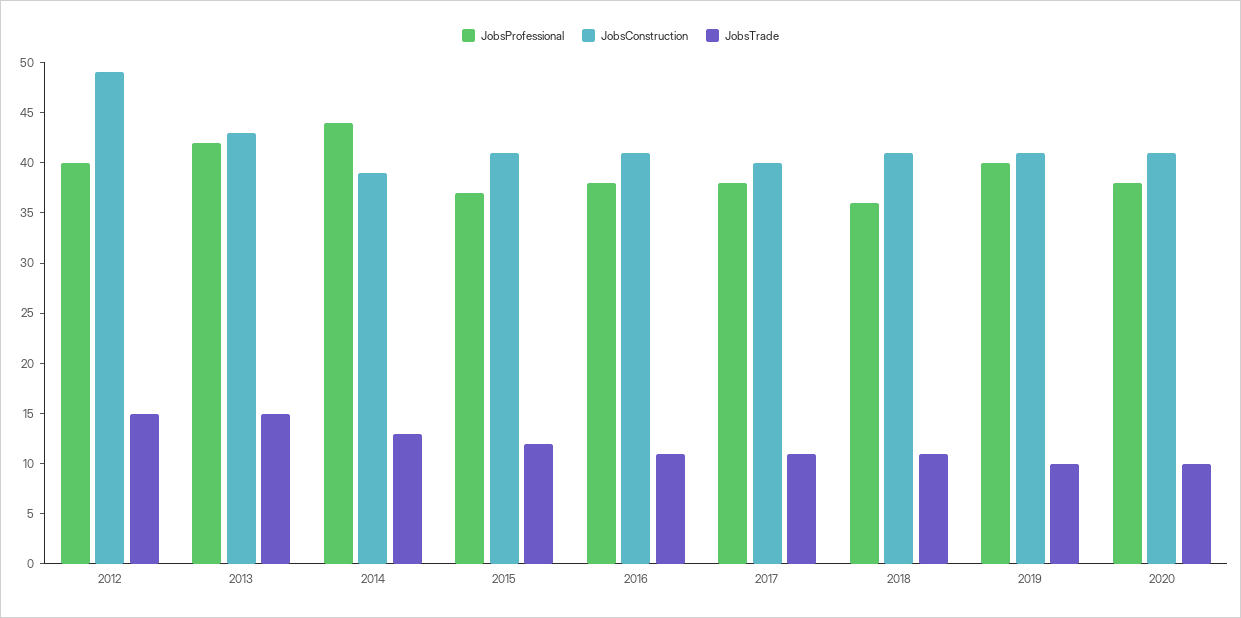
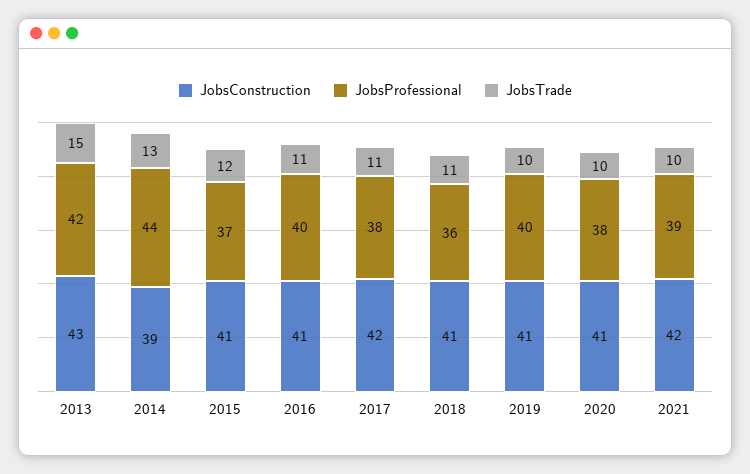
JobsProfessional, 2012: 40 -> none
JobsConstruction, 2012: 49 -> none
JobsTrade, 2012: 15 -> none
JobsProfessional, 2016: 38 -> 40
JobsConstruction, 2017: 40 -> 42
JobsConstruction, 2021: none -> 42
JobsProfessional, 2021: none -> 39
JobsTrade, 2021: none -> 10

